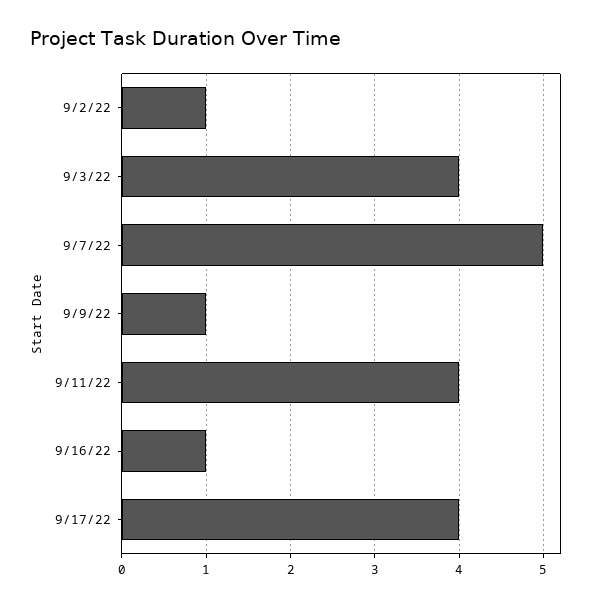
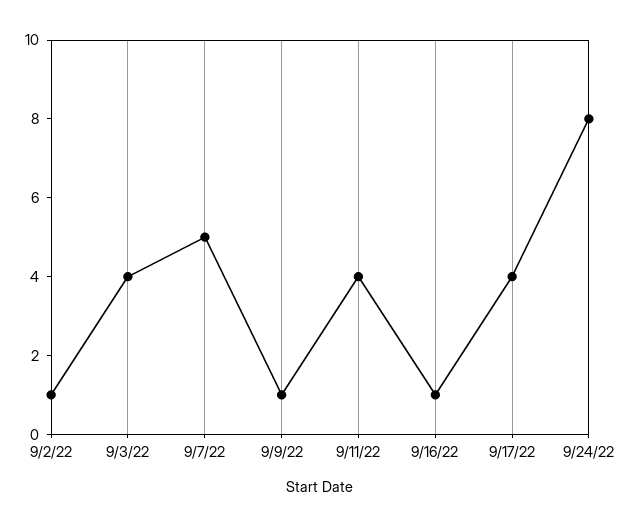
9/24/22: none -> 8

